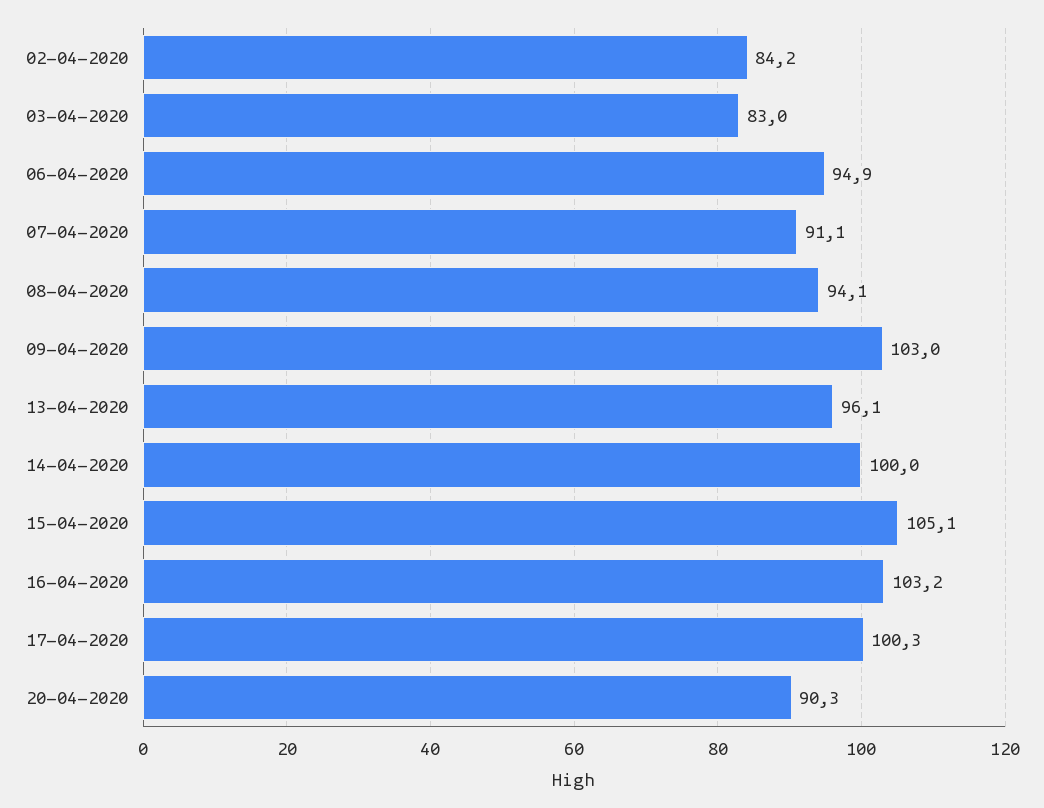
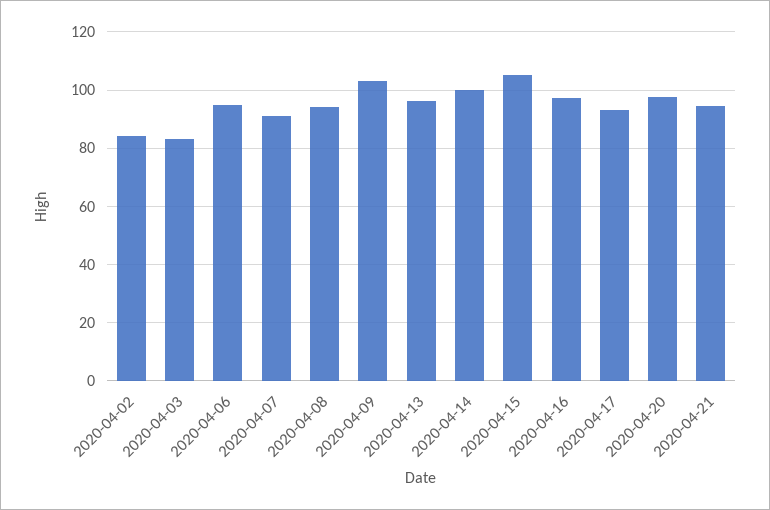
16-04-2020: 103.2 -> 97.5
17-04-2020: 100.3 -> 92.5
20-04-2020: 90.3 -> 97.5
2020-04-21: none -> 95

